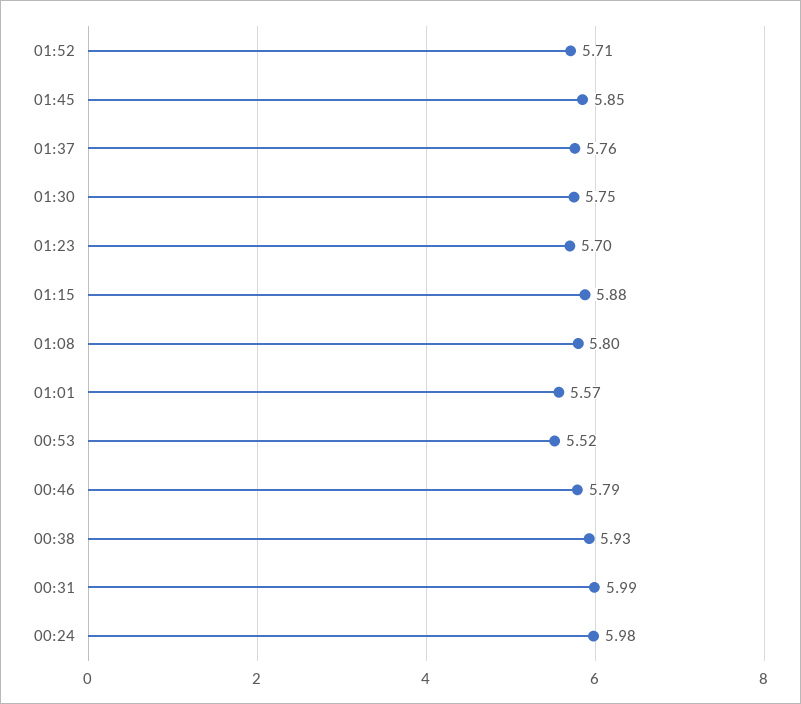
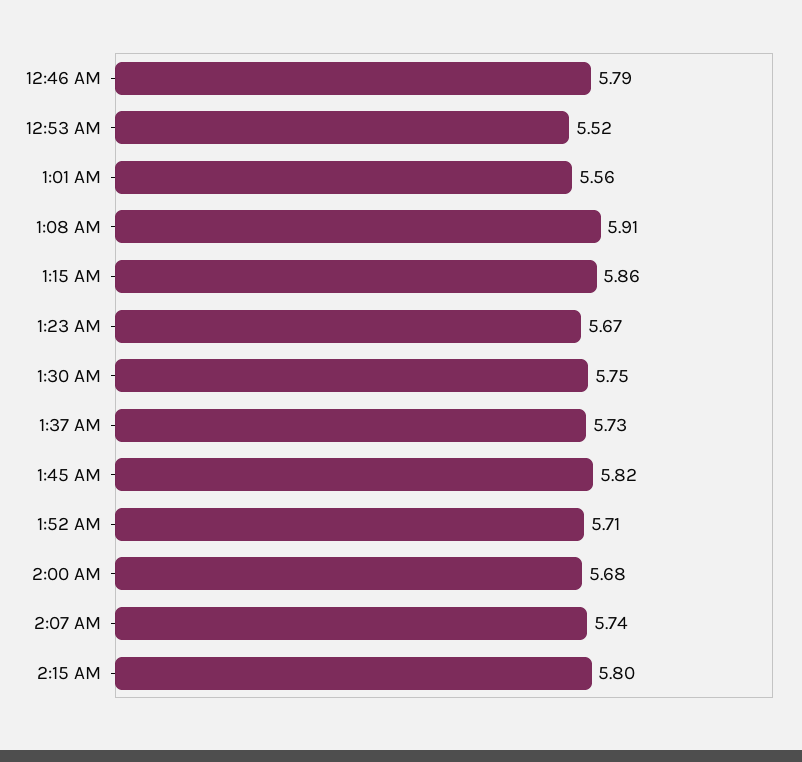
01:45: 5.85 -> 5.82
01:37: 5.76 -> 5.73
01:23: 5.7 -> 5.67
01:15: 5.88 -> 5.86
01:08: 5.8 -> 5.91
01:01: 5.57 -> 5.56
00:38: 5.93 -> none
00:31: 5.99 -> none
00:24: 5.98 -> none
2:00 AM: none -> 5.68
2:07 AM: none -> 5.74
2:15 AM: none -> 5.8

